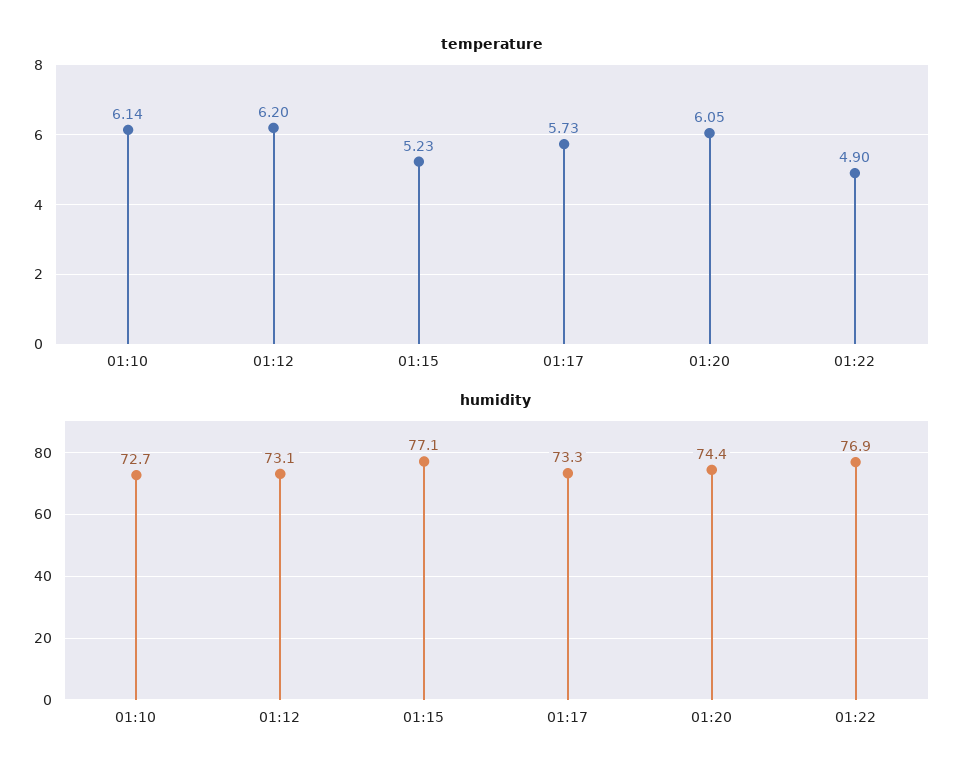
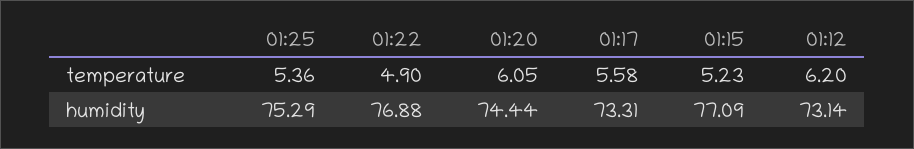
temperature, 01:10: 6.14 -> none
temperature, 01:17: 5.73 -> 5.58
humidity, 01:10: 72.7 -> none
temperature, 01:25: none -> 5.36
humidity, 01:25: none -> 75.29

